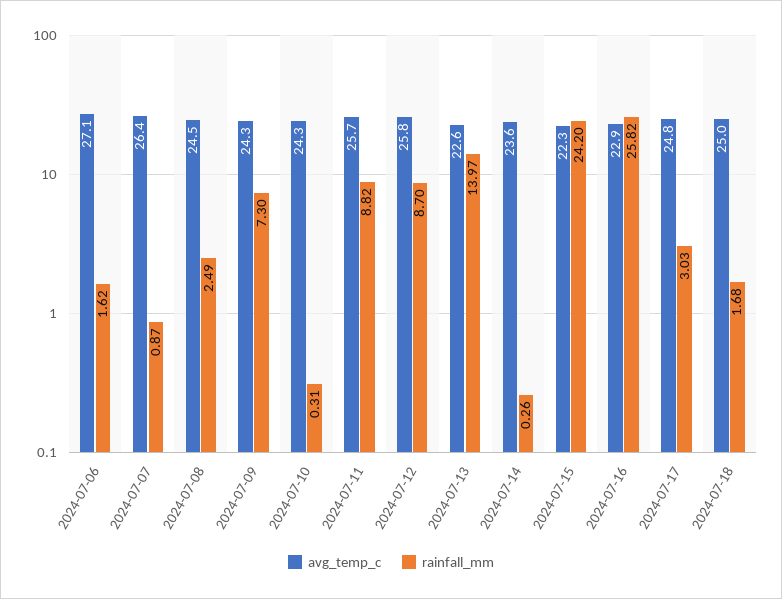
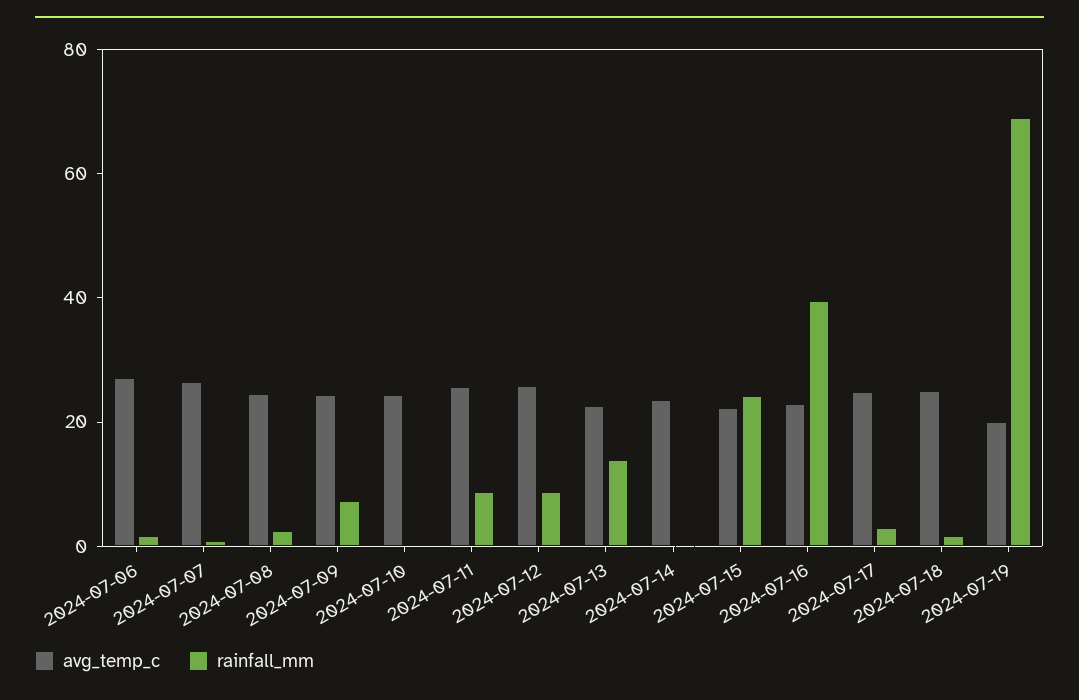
rainfall_mm, 2024-07-16: 25.82 -> 40
avg_temp_c, 2024-07-19: none -> 20
rainfall_mm, 2024-07-19: none -> 70

